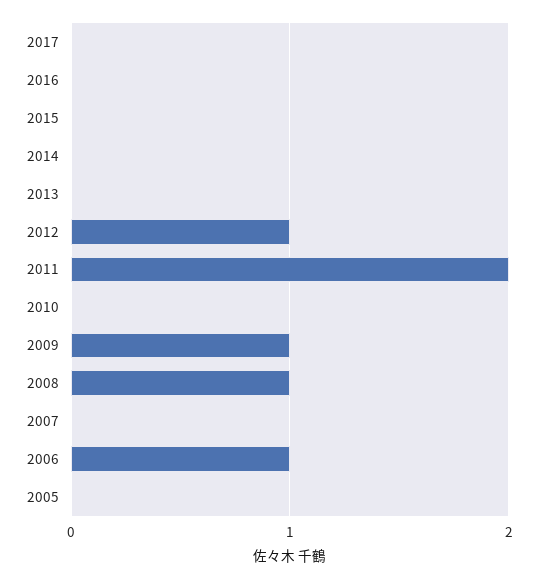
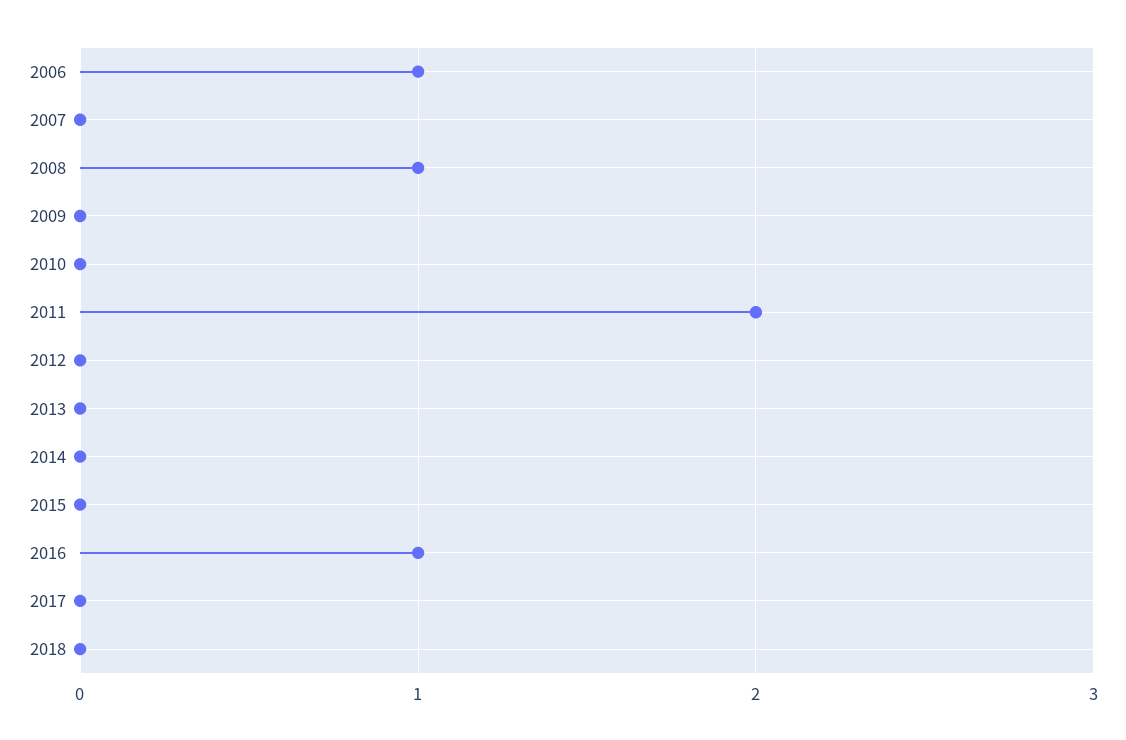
2016: 0 -> 1
2012: 1 -> 0
2009: 1 -> 0
2005: 0 -> none
2018: none -> 0

